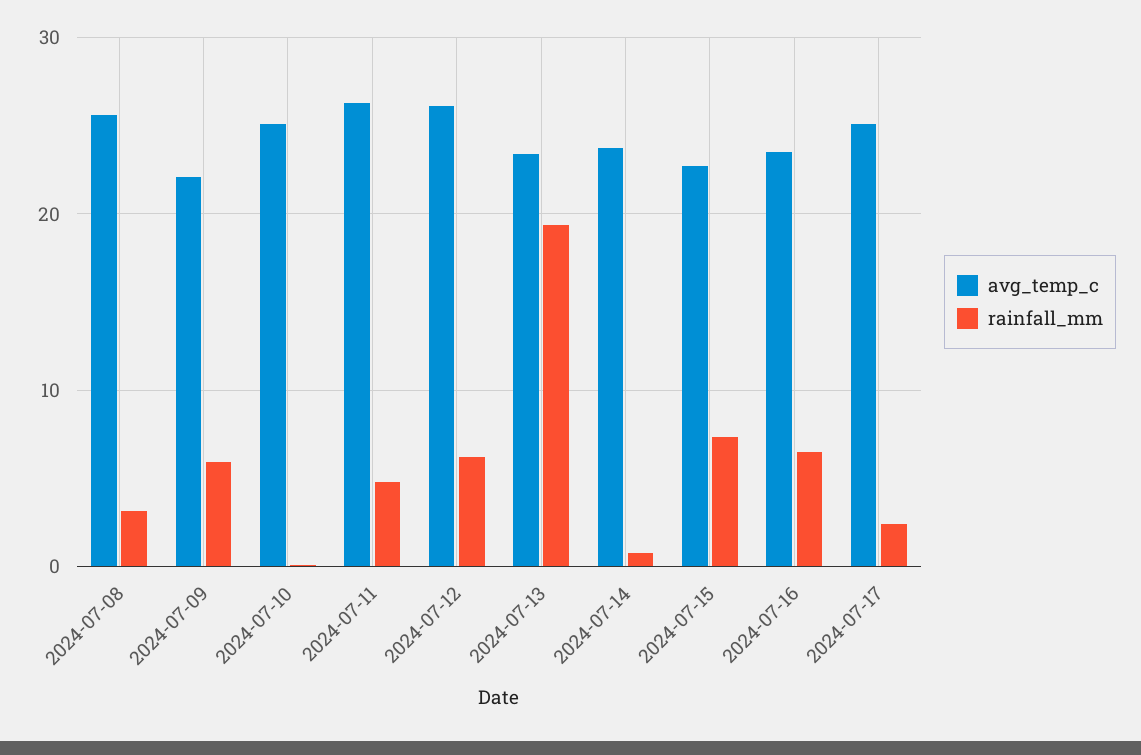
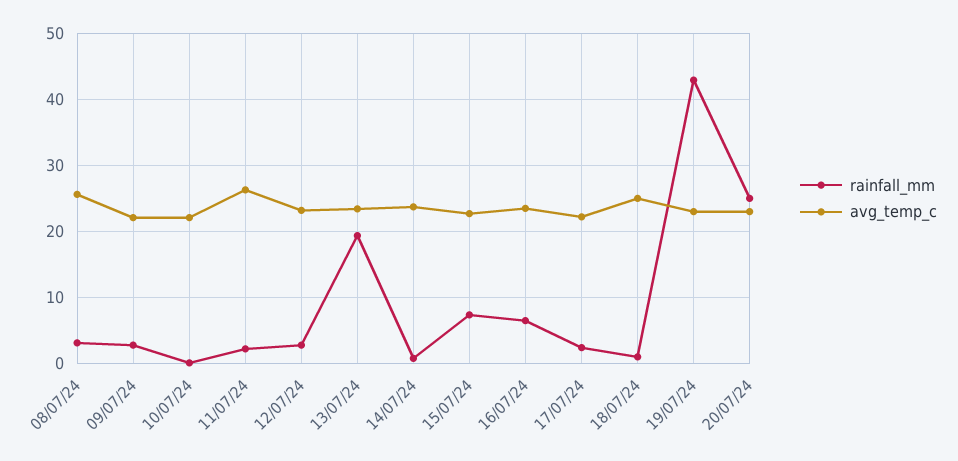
rainfall_mm, 2024-07-09: 6 -> 3
avg_temp_c, 2024-07-10: 25 -> 22
rainfall_mm, 2024-07-11: 5 -> 2
avg_temp_c, 2024-07-12: 26 -> 23
rainfall_mm, 2024-07-12: 6 -> 3
avg_temp_c, 2024-07-17: 25 -> 22
rainfall_mm, 18/07/24: none -> 1
avg_temp_c, 18/07/24: none -> 25
rainfall_mm, 19/07/24: none -> 43
avg_temp_c, 19/07/24: none -> 23
rainfall_mm, 20/07/24: none -> 25
avg_temp_c, 20/07/24: none -> 23

